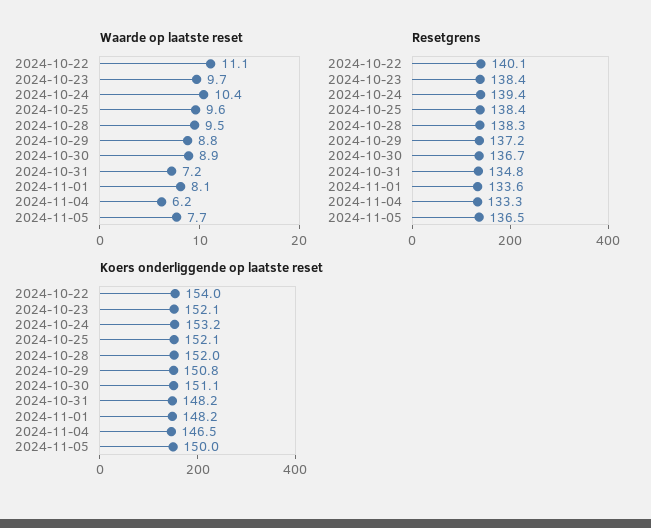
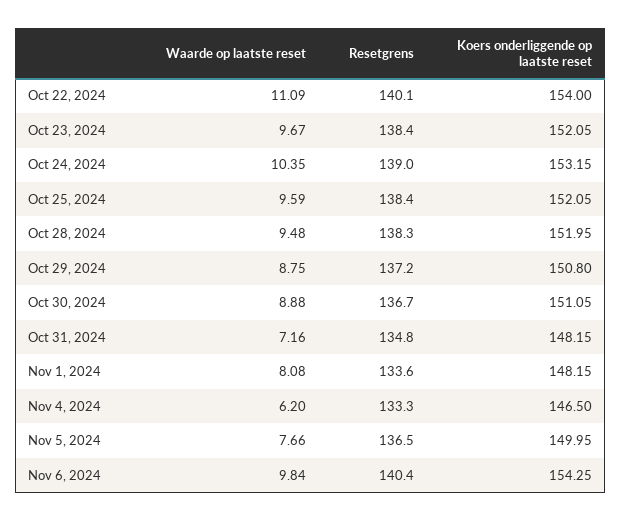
Resetgrens, 2024-10-24: 139.4 -> 139
Waarde op laatste reset, Nov 6, 2024: none -> 9.84
Resetgrens, Nov 6, 2024: none -> 140.4
Koers onderliggende op laatste reset, Nov 6, 2024: none -> 154.25

